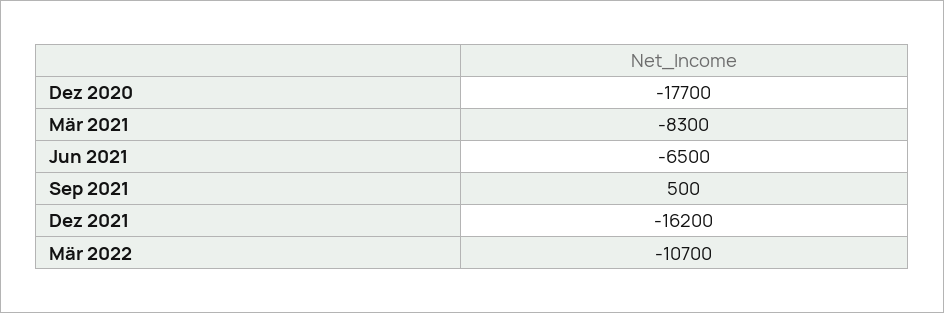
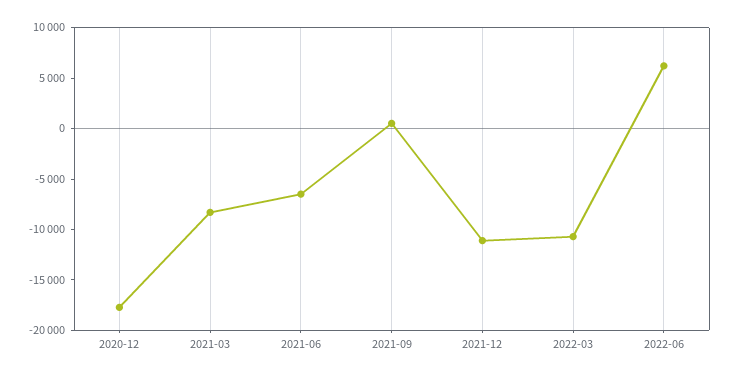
Dez 2021: -16200 -> -11000
2022-06: none -> 6000

